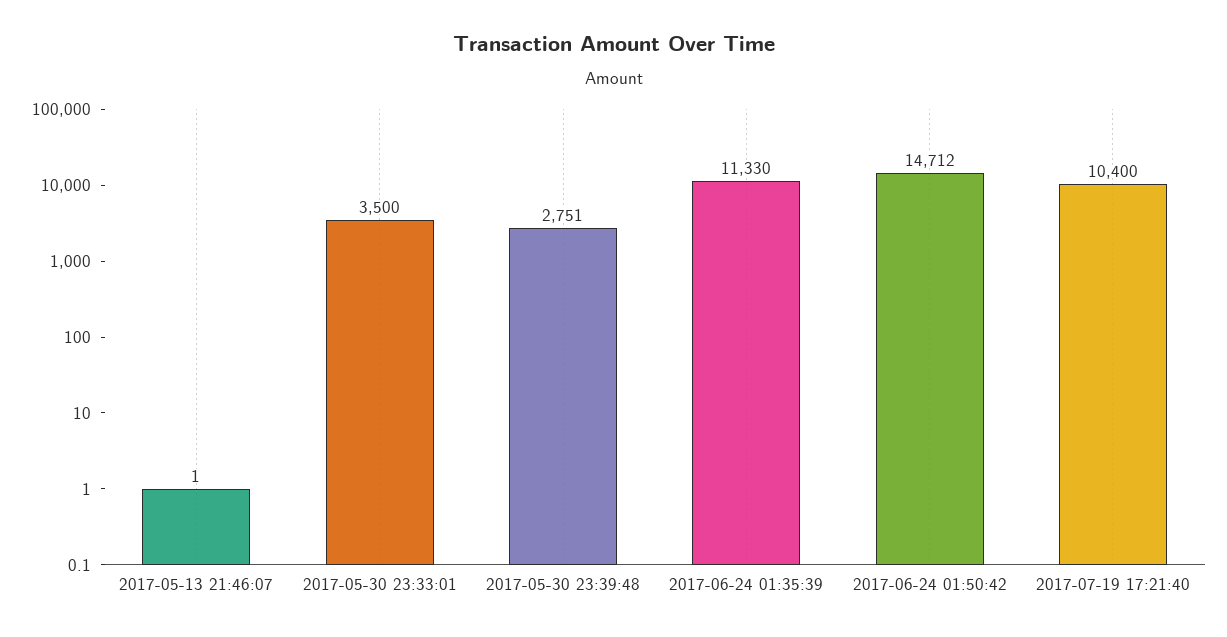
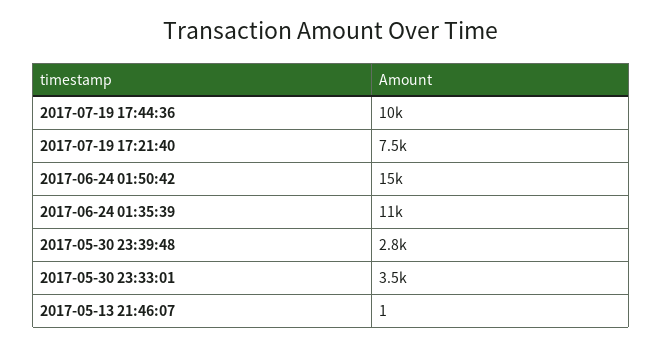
2017-07-19 17:21:40: 10400 -> 7500
2017-07-19 17:44:36: none -> 10000

